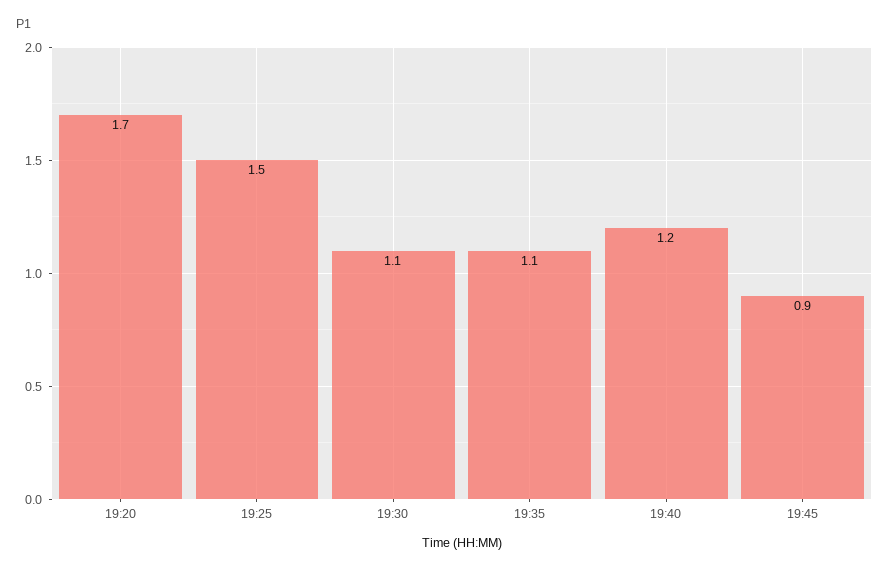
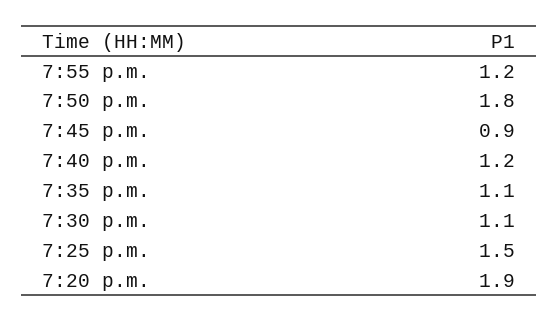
19:20: 1.7 -> 1.9
7:55 p.m.: none -> 1.2
7:50 p.m.: none -> 1.8

